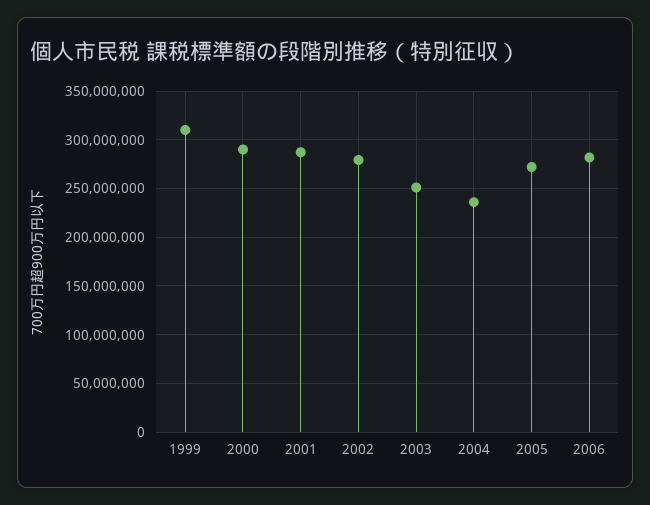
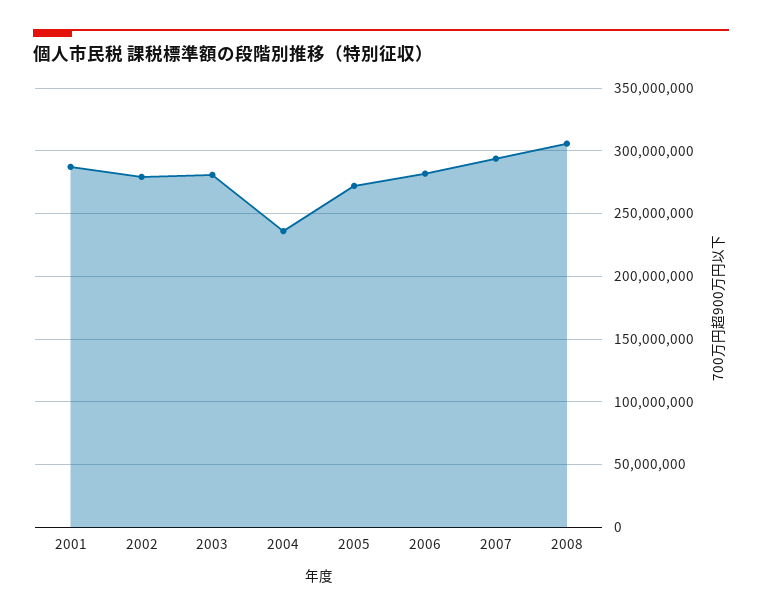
1999: 310000000 -> none
2000: 290000000 -> none
2003: 250000000 -> 280000000
2007: none -> 295000000
2008: none -> 305000000

